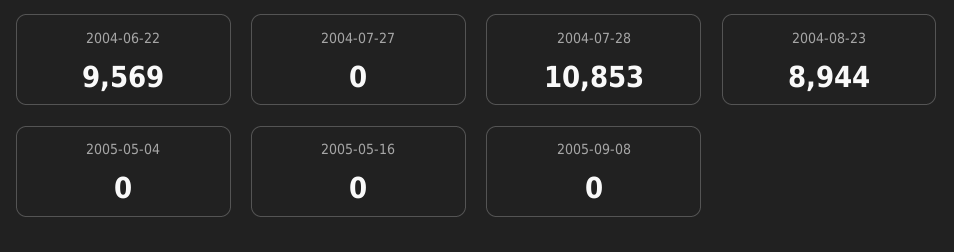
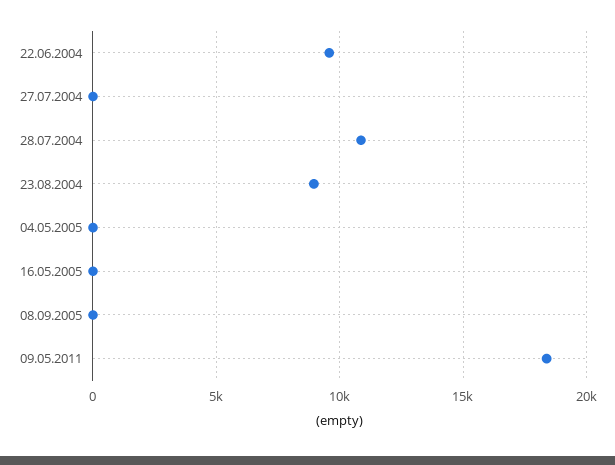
09.05.2011: none -> 18500

